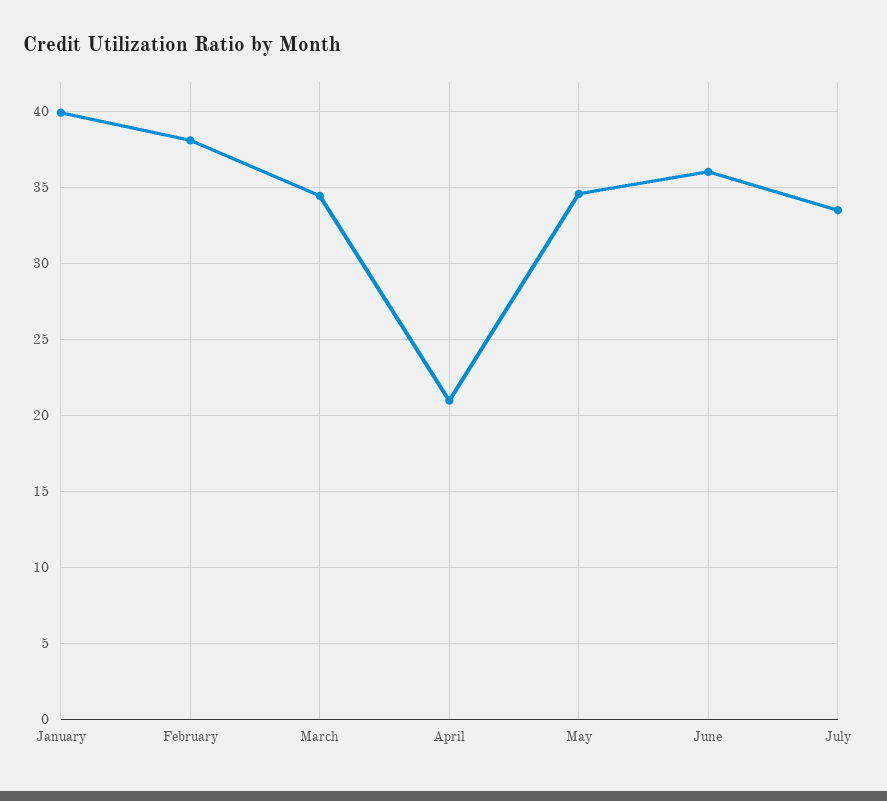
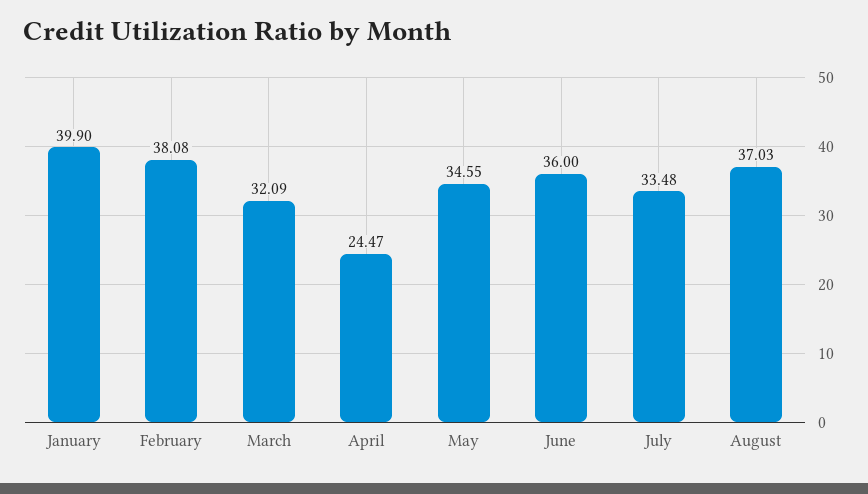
March: 34.5 -> 32.09
April: 21 -> 24.47
August: none -> 37.03

